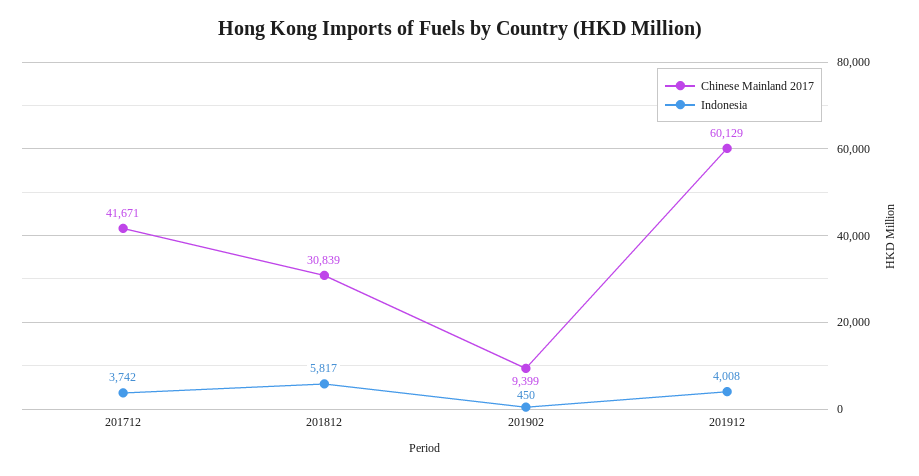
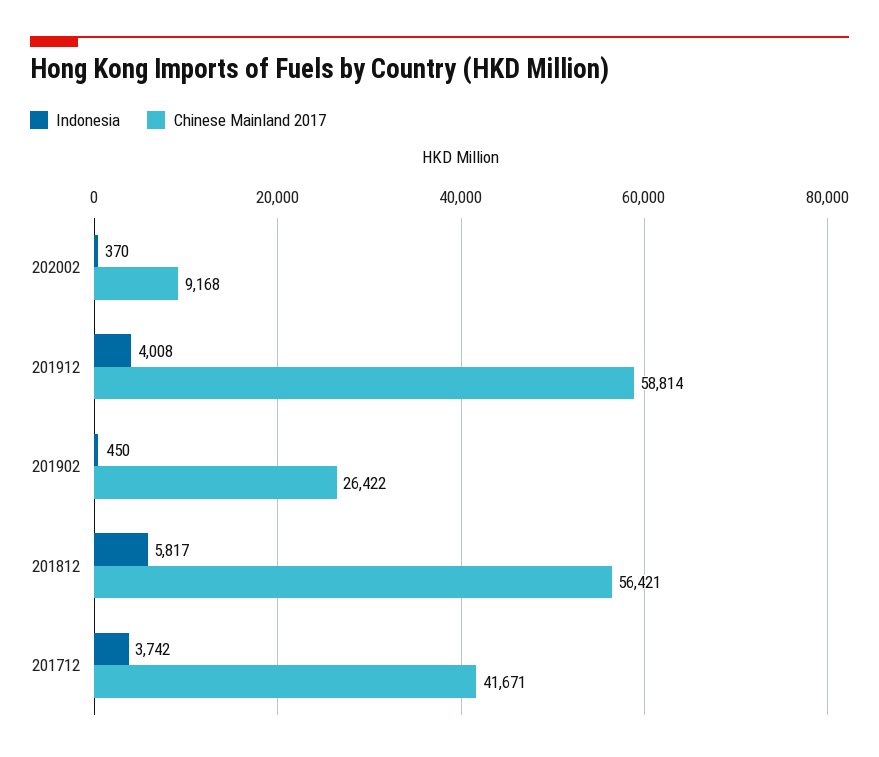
Chinese Mainland 2017, 201812: 30839 -> 56421
Chinese Mainland 2017, 201902: 9399 -> 26422
Chinese Mainland 2017, 201912: 60129 -> 58814
Indonesia, 202002: none -> 370
Chinese Mainland 2017, 202002: none -> 9168

